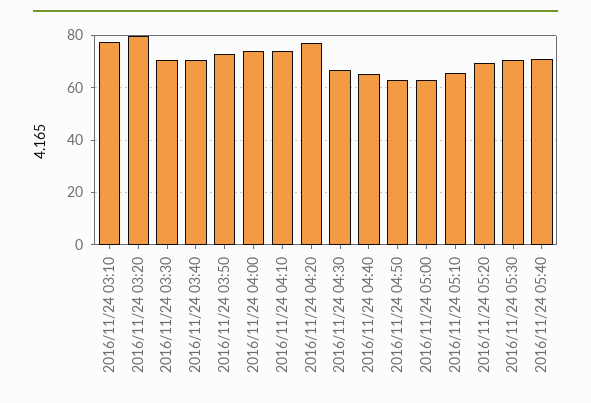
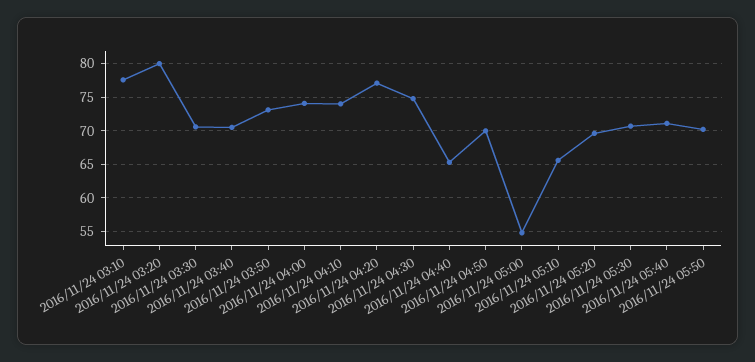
2016/11/24 04:30: 67.5 -> 75
2016/11/24 04:50: 62.5 -> 70
2016/11/24 05:00: 62.5 -> 55
2016/11/24 05:50: none -> 70

